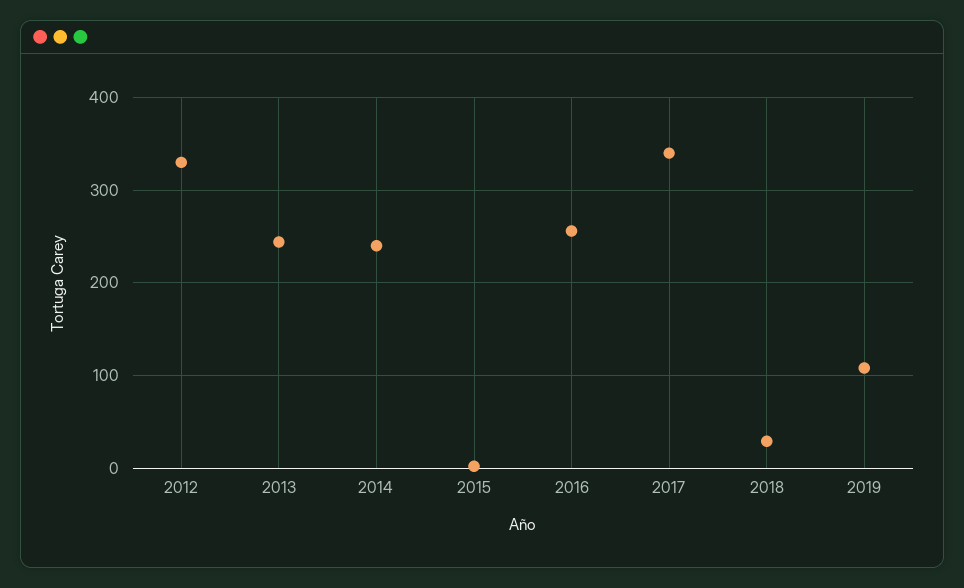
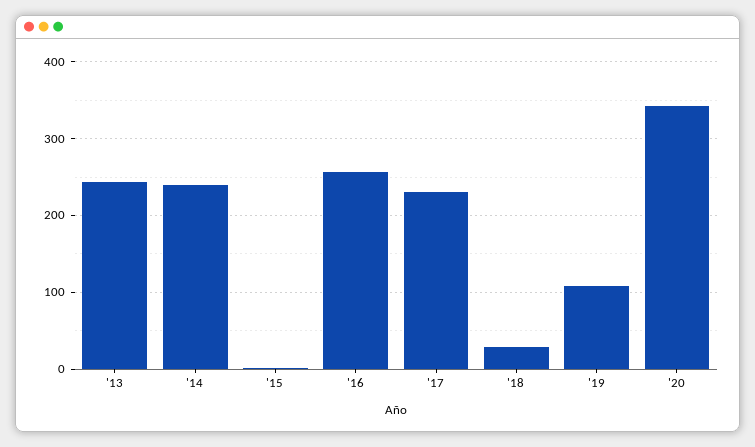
2012: 330 -> none
2017: 340 -> 230
'20: none -> 340

